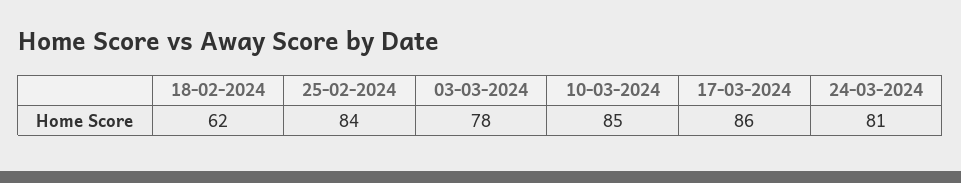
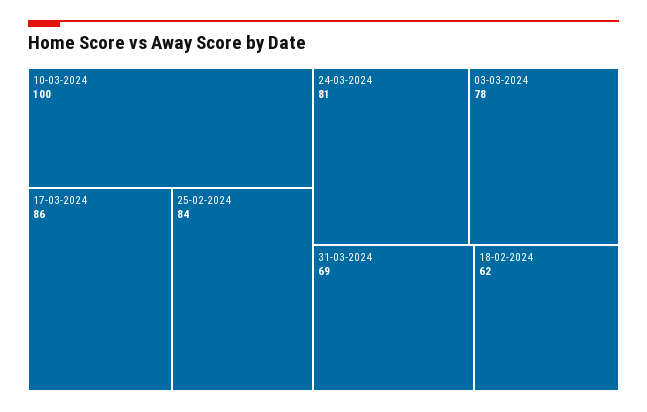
10-03-2024: 85 -> 100
31-03-2024: none -> 69

